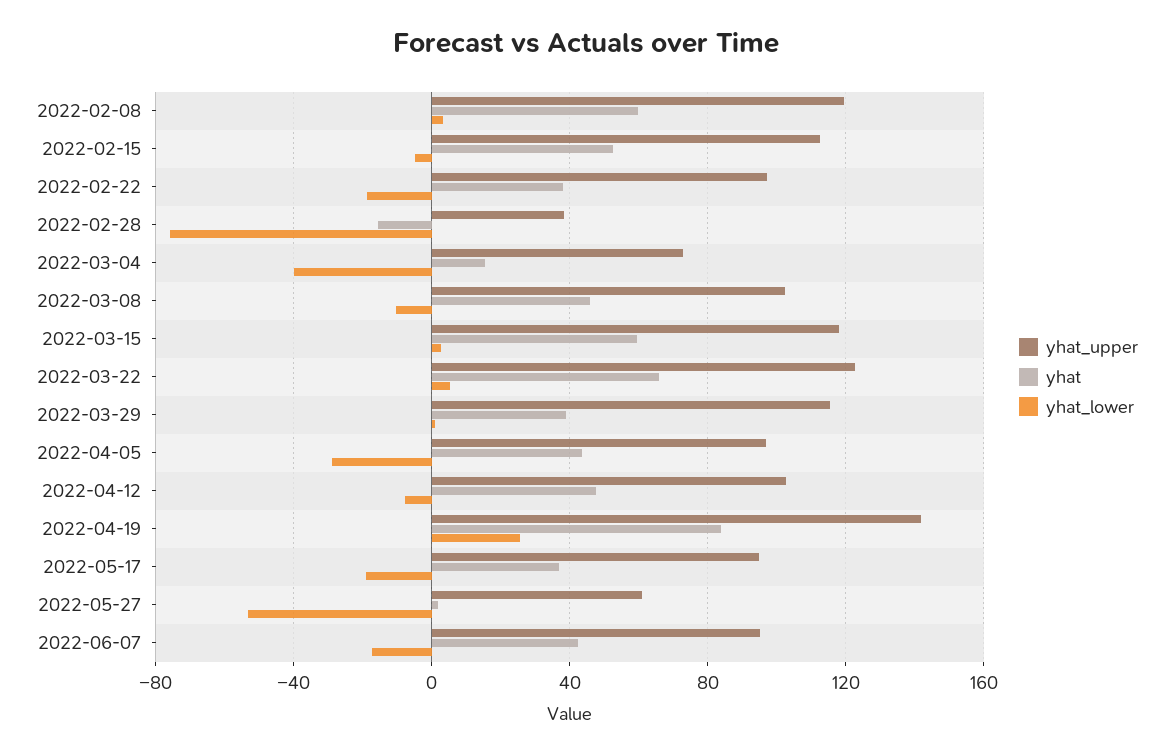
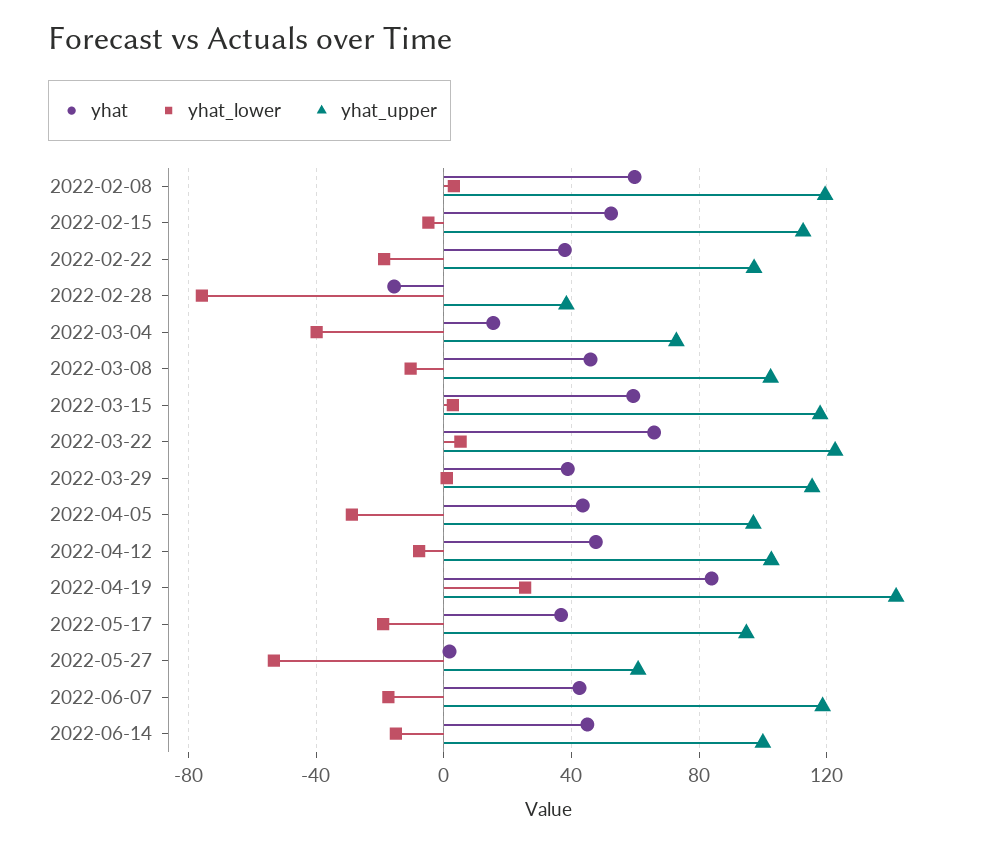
yhat_upper, 2022-06-07: 95 -> 120
yhat, 2022-06-14: none -> 45
yhat_lower, 2022-06-14: none -> -15
yhat_upper, 2022-06-14: none -> 100

